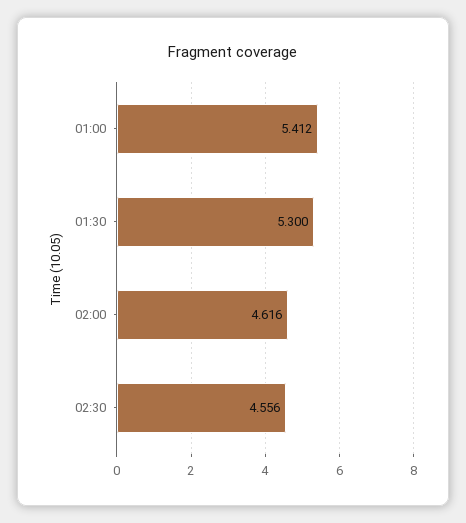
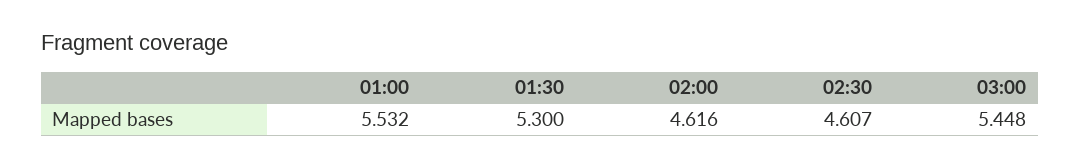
01:00: 5.412 -> 5.532
02:30: 4.556 -> 4.607
03:00: none -> 5.448

